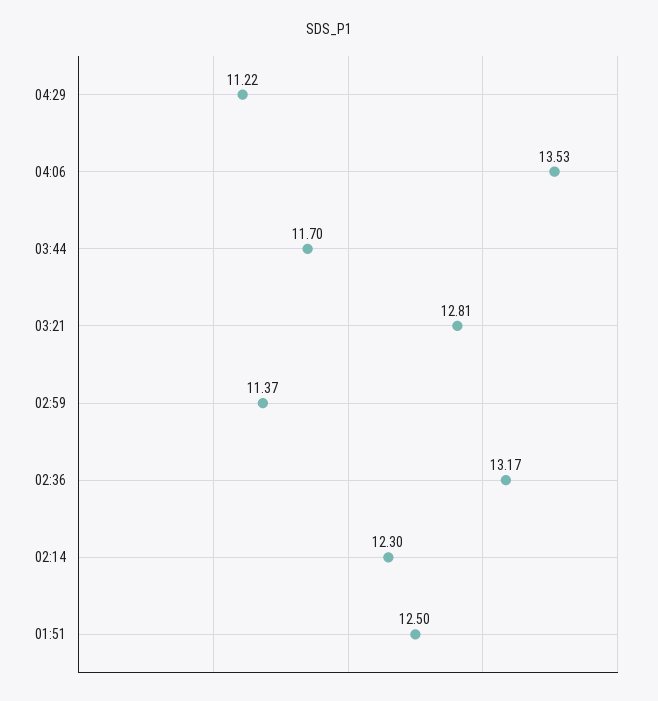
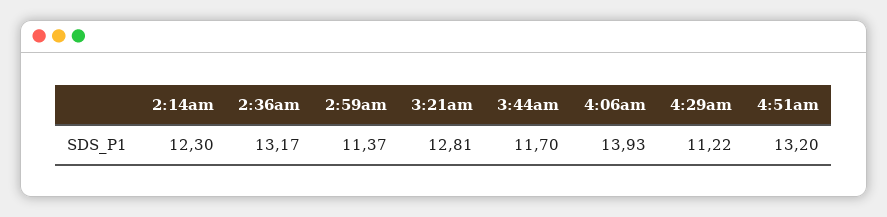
04:06: 13.53 -> 13.93
01:51: 12.5 -> none
4:51am: none -> 13.2

